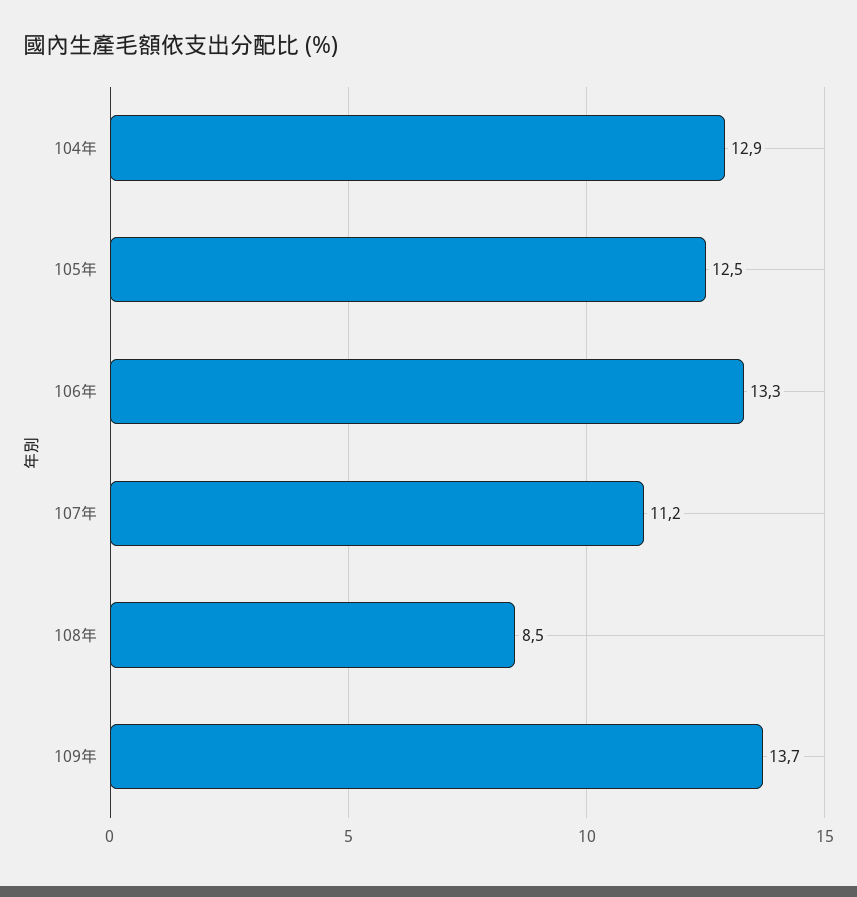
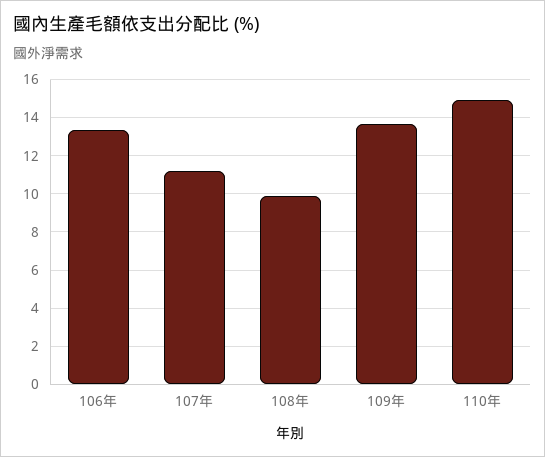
104年: 12.9 -> none
105年: 12.5 -> none
108年: 8.5 -> 10
110年: none -> 15

